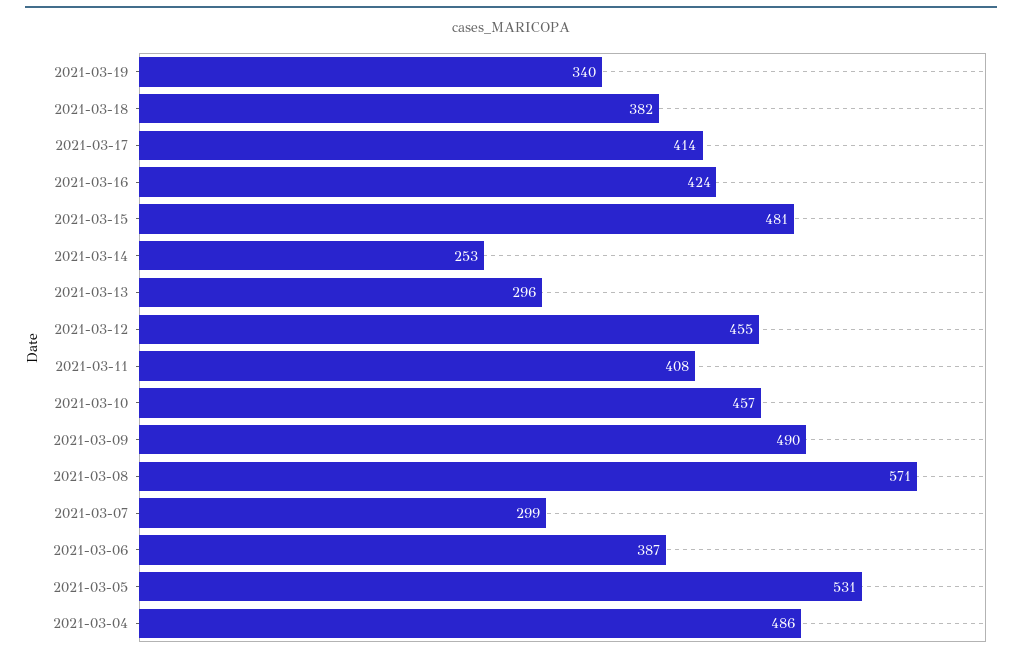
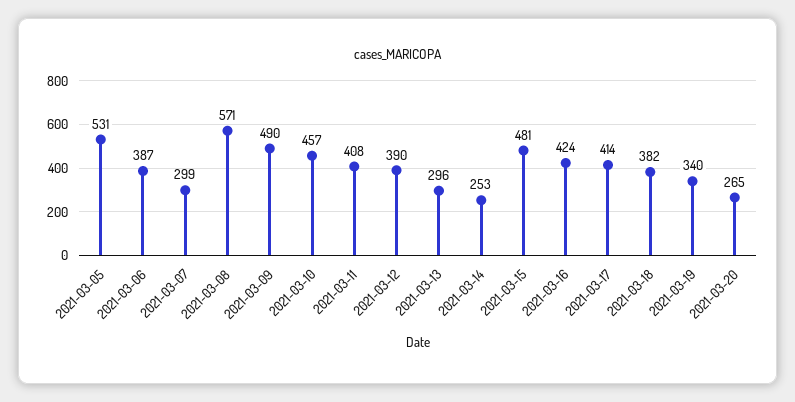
2021-03-12: 455 -> 390
2021-03-04: 486 -> none
2021-03-20: none -> 265

